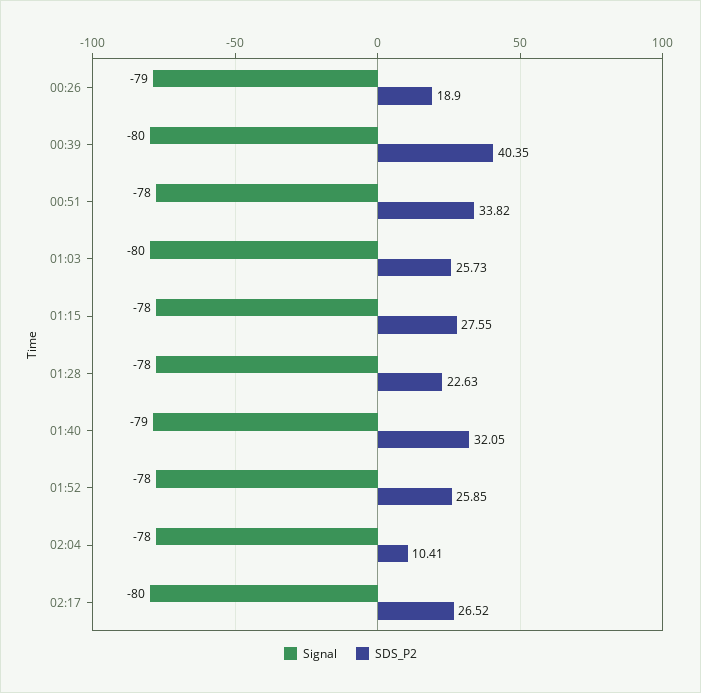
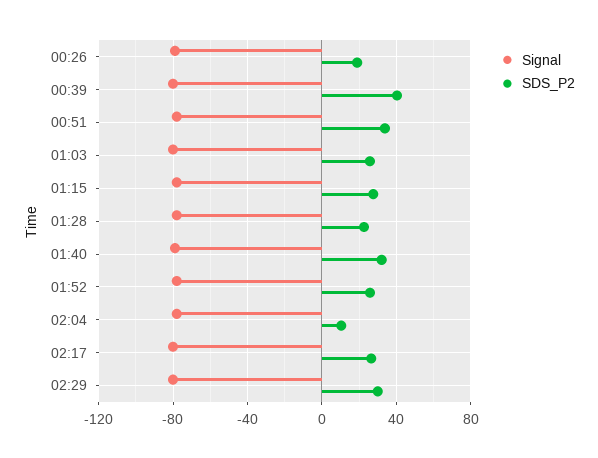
Signal, 02:29: none -> -80
SDS_P2, 02:29: none -> 30

